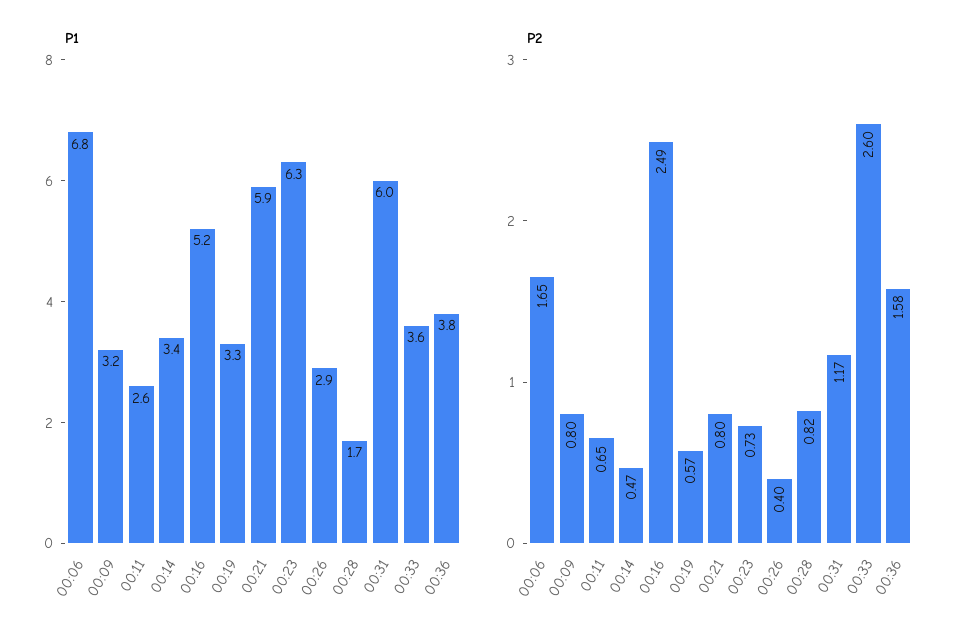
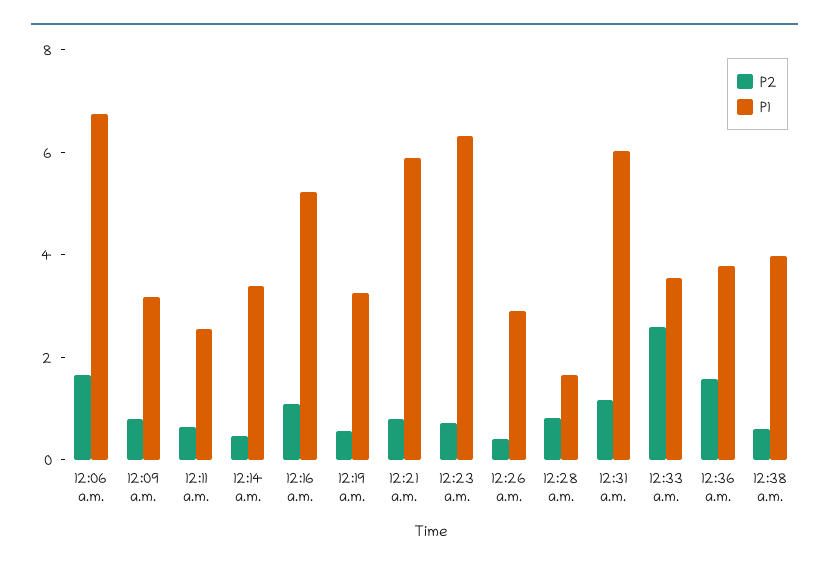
P2, 00:16: 2.49 -> 1
P2, 12:38 a.m.: none -> 0.5
P1, 12:38 a.m.: none -> 4

